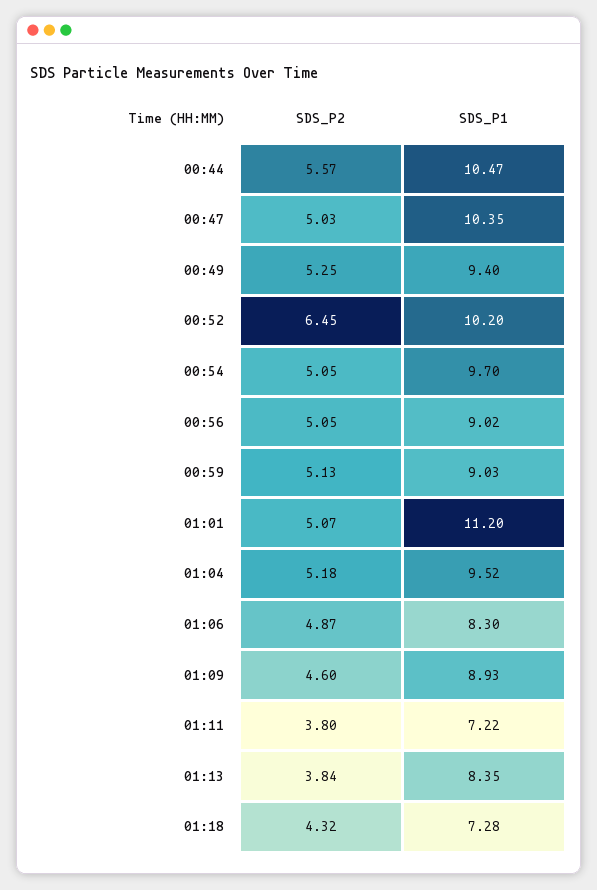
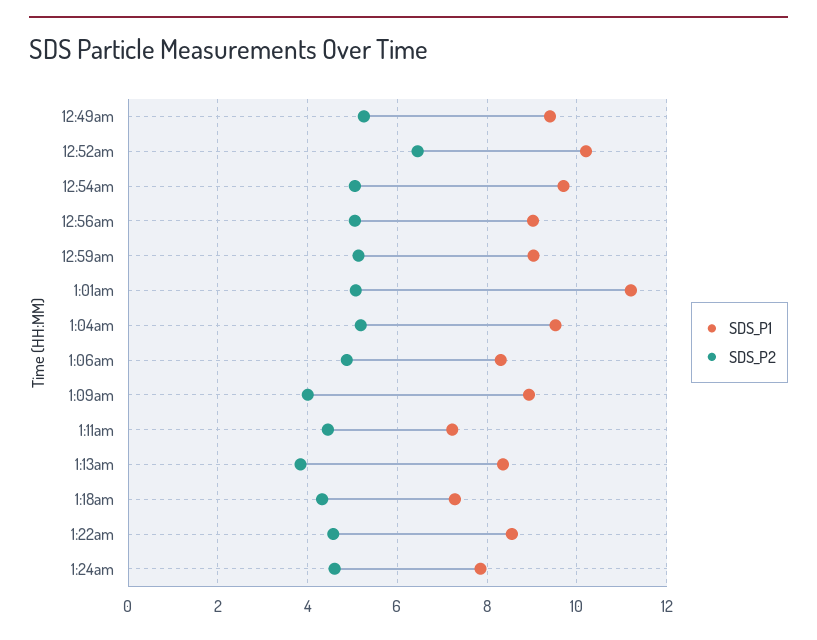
SDS_P2, 00:44: 5.57 -> none
SDS_P1, 00:44: 10.47 -> none
SDS_P2, 00:47: 5.03 -> none
SDS_P1, 00:47: 10.35 -> none
SDS_P2, 01:09: 4.6 -> 4
SDS_P2, 01:11: 3.8 -> 4.4
SDS_P1, 1:22am: none -> 8.6
SDS_P2, 1:22am: none -> 4.6
SDS_P1, 1:24am: none -> 7.8
SDS_P2, 1:24am: none -> 4.6

